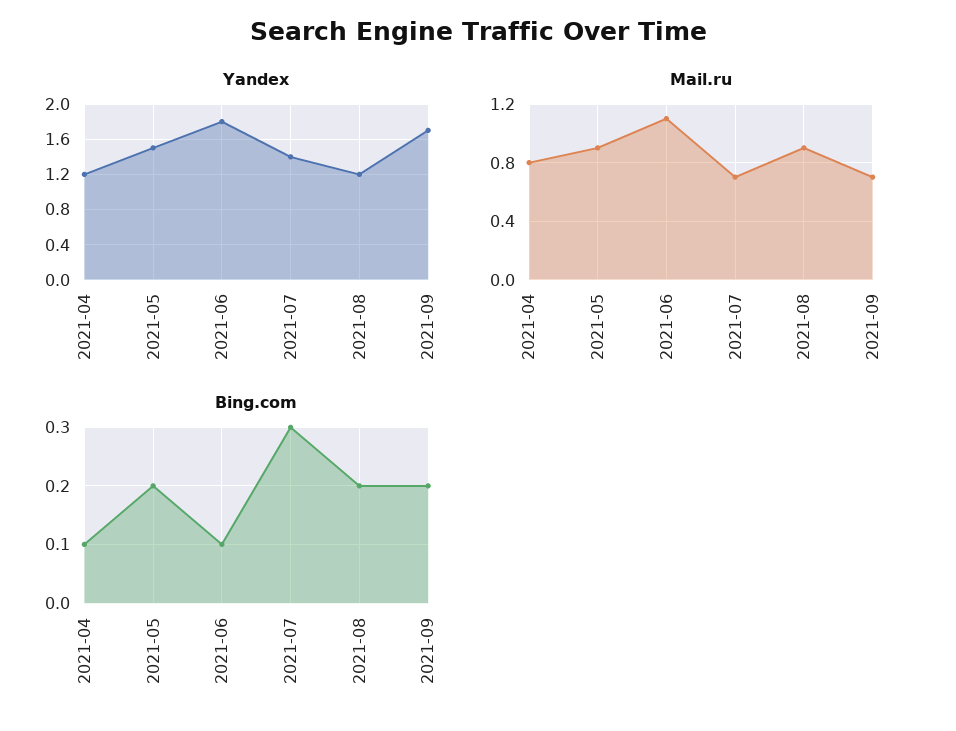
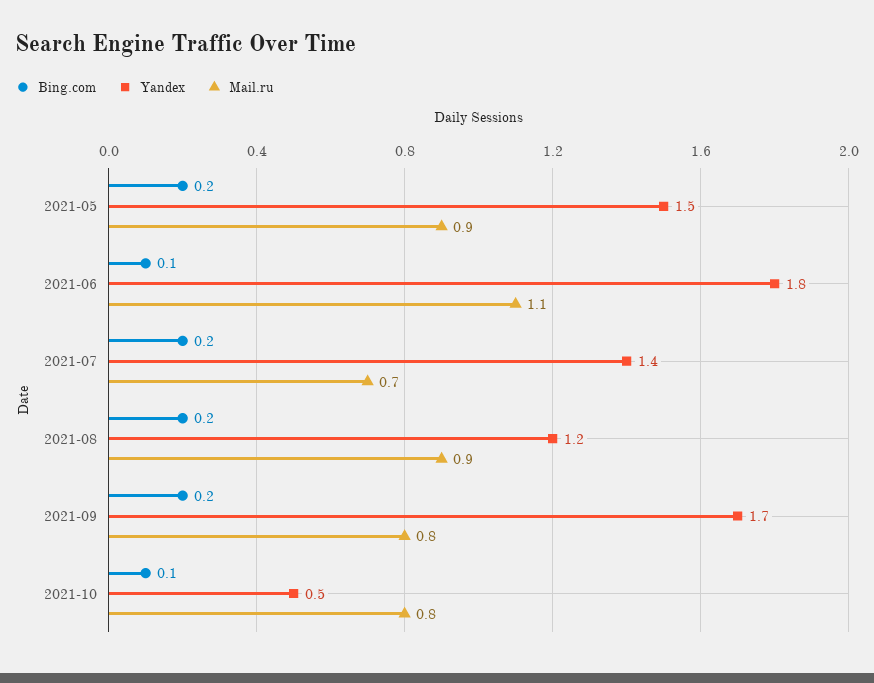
Yandex, 2021-04: 1.2 -> none
Mail.ru, 2021-04: 0.8 -> none
Mail.ru, 2021-09: 0.7 -> 0.8
Bing.com, 2021-04: 0.1 -> none
Bing.com, 2021-07: 0.3 -> 0.2
Bing.com, 2021-10: none -> 0.1
Yandex, 2021-10: none -> 0.5
Mail.ru, 2021-10: none -> 0.8

